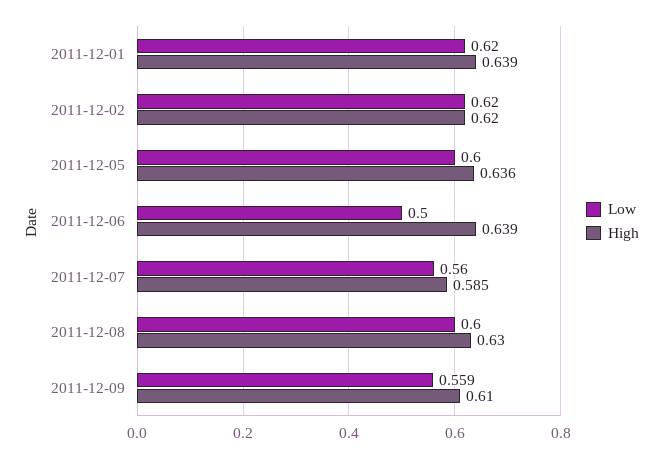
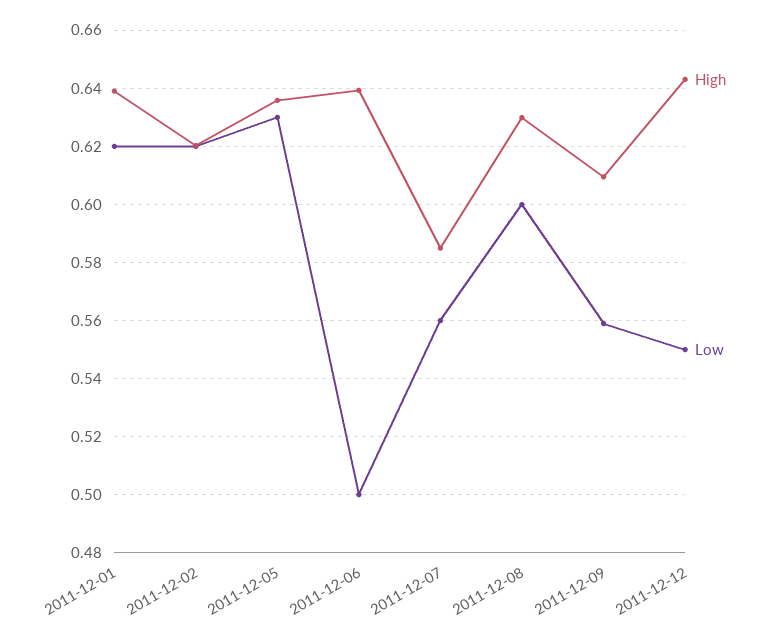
Low, 2011-12-05: 0.6 -> 0.63
High, 2011-12-12: none -> 0.6425
Low, 2011-12-12: none -> 0.55

